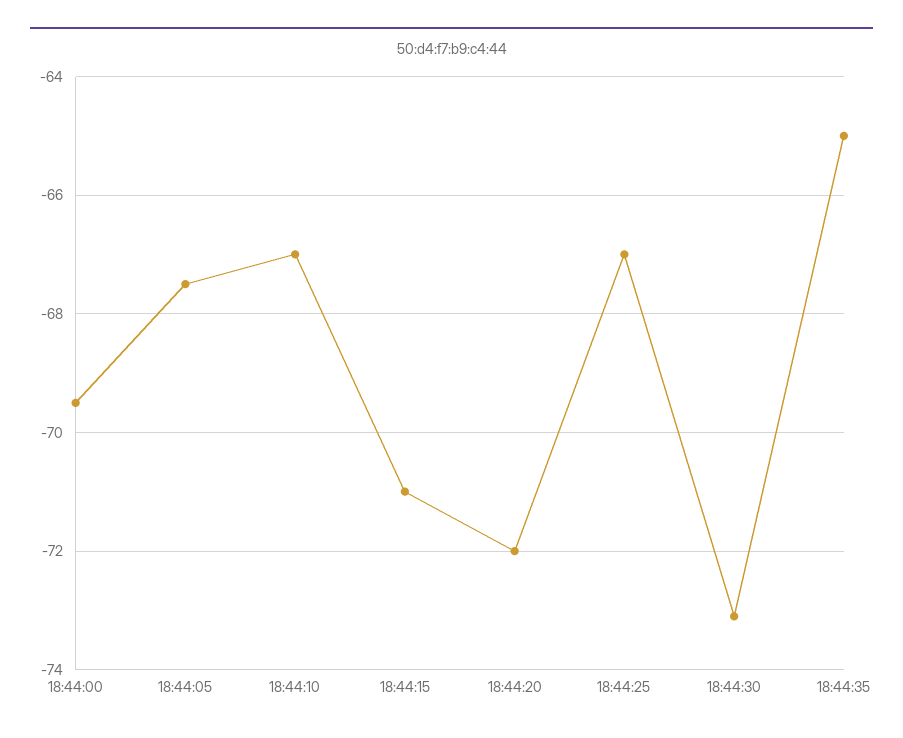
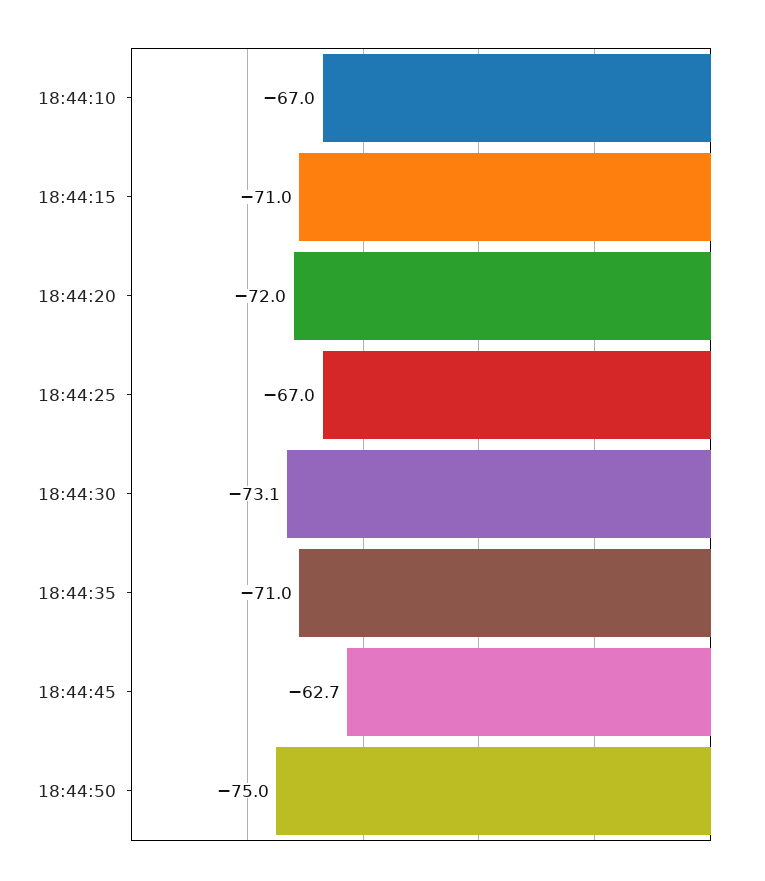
18:44:00: -69.5 -> none
18:44:05: -67.5 -> none
18:44:35: -65 -> -71
18:44:45: none -> -62.7
18:44:50: none -> -75

